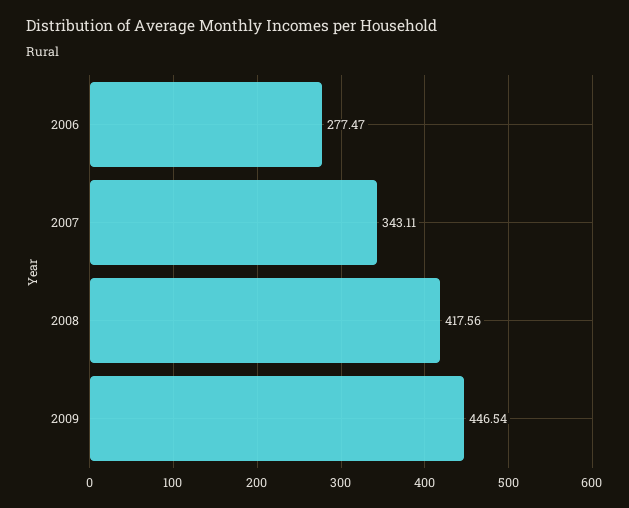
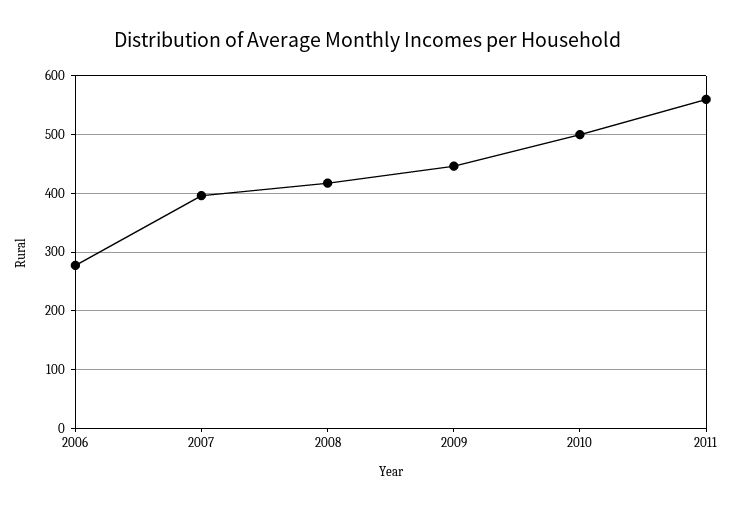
2007: 343.11 -> 400
2010: none -> 500
2011: none -> 560

